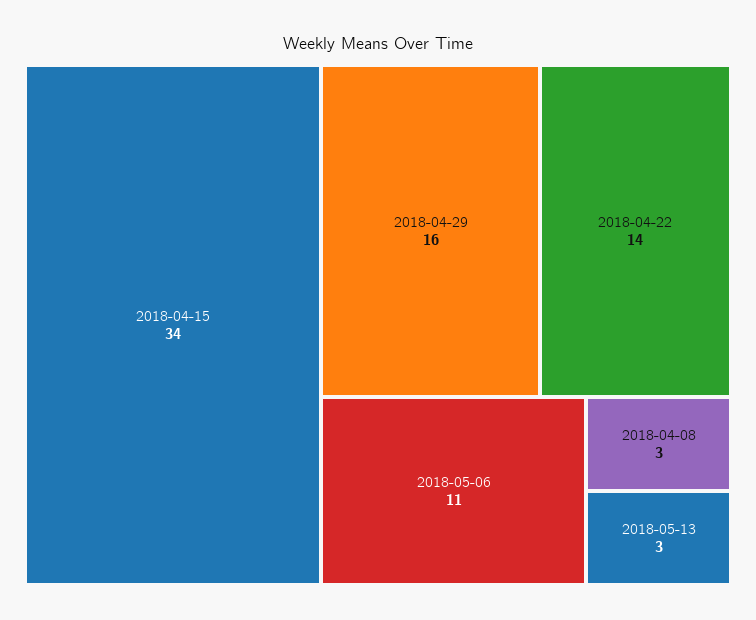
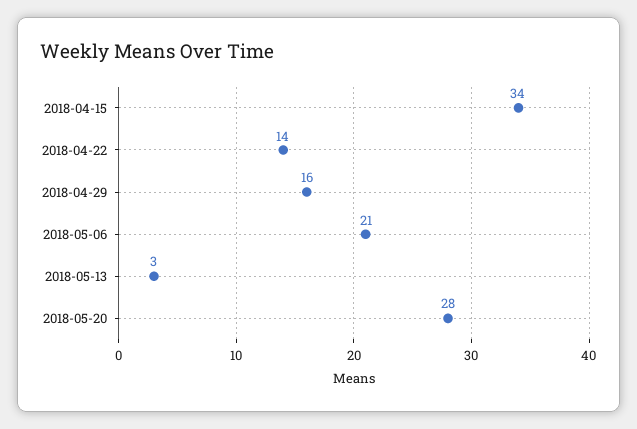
2018-05-06: 11 -> 21
2018-04-08: 3 -> none
2018-05-20: none -> 28

